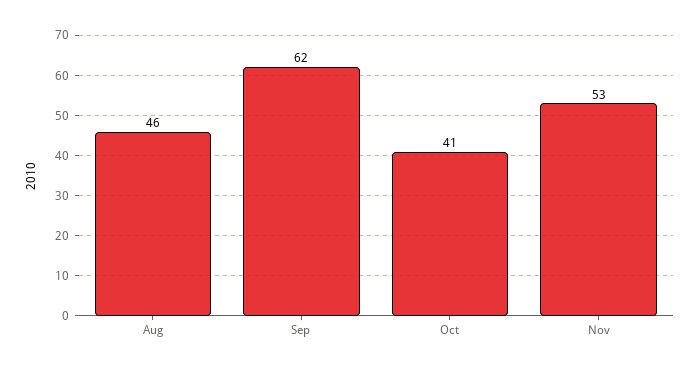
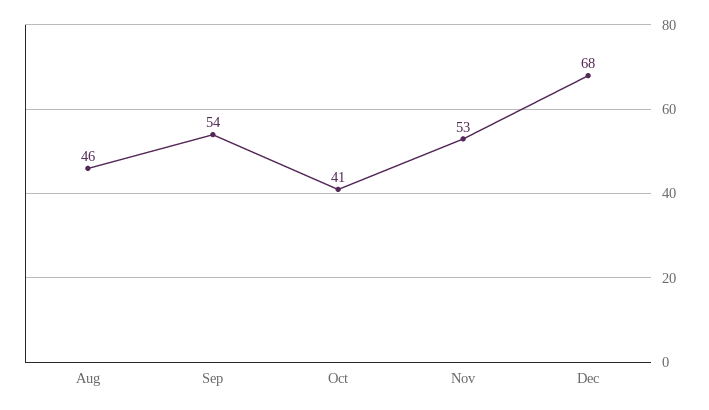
Sep: 62 -> 54
Dec: none -> 68

